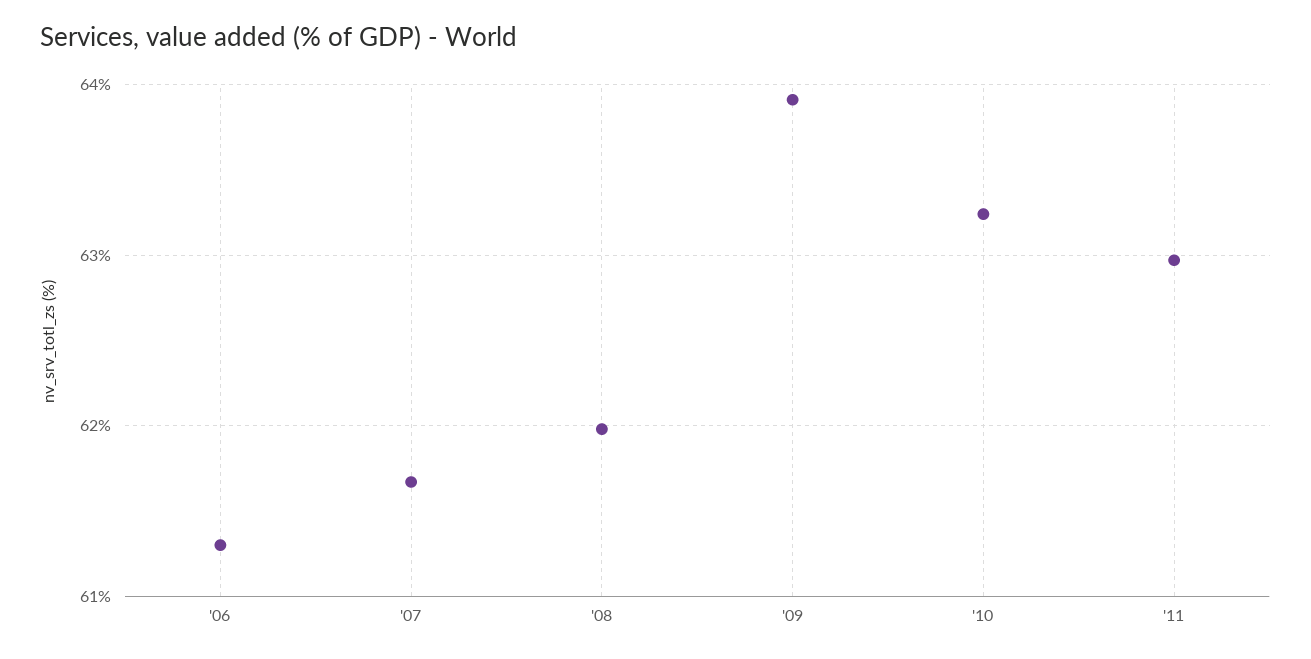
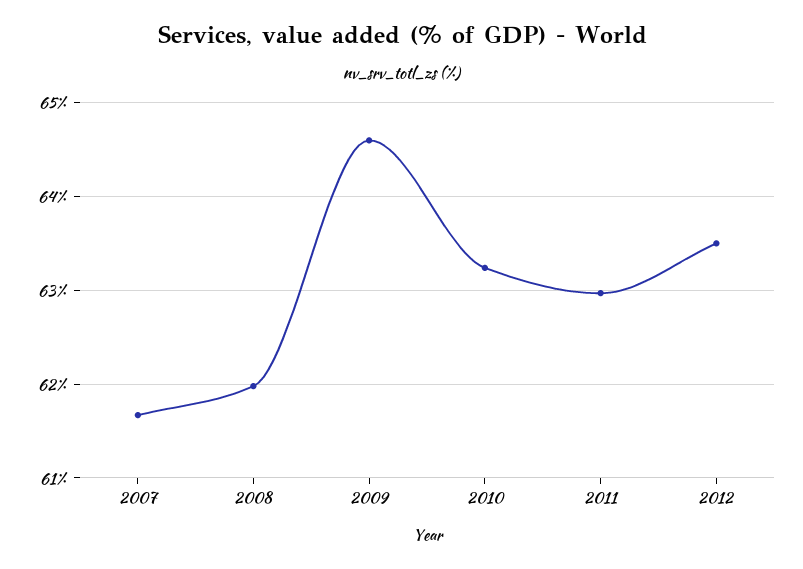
'06: 61.3 -> none
'09: 63.9 -> 64.6
2012: none -> 63.5

